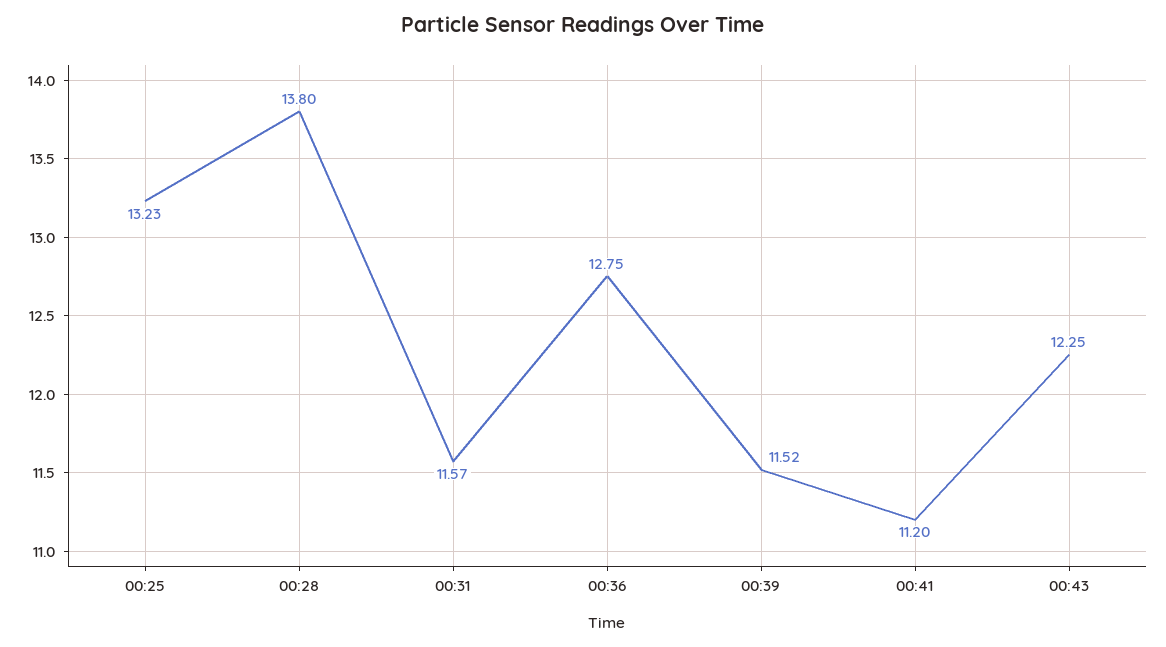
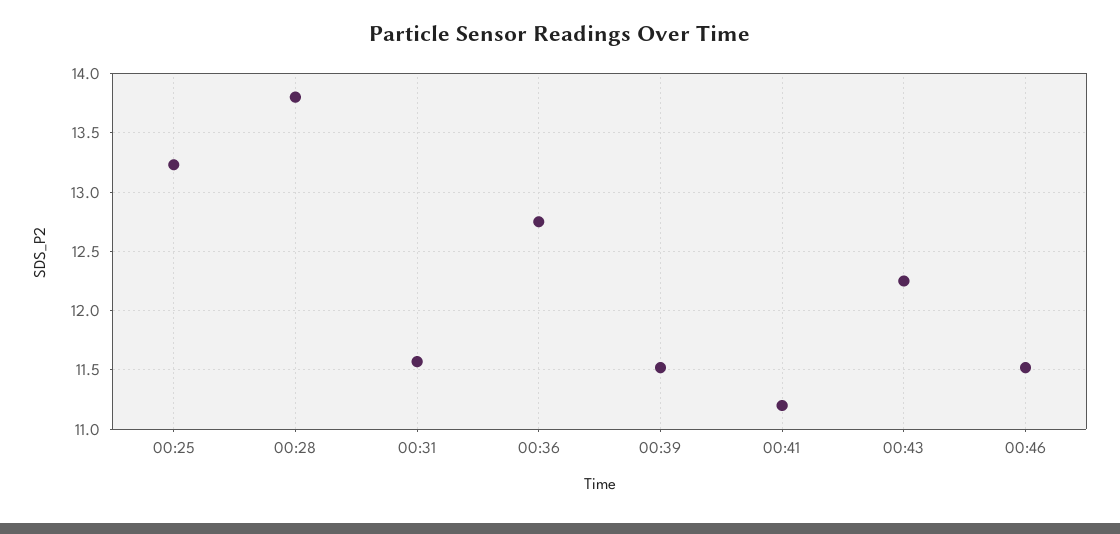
00:46: none -> 11.5

